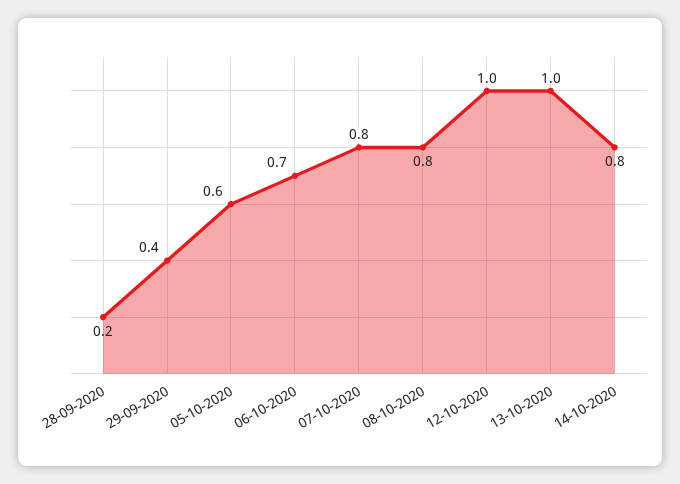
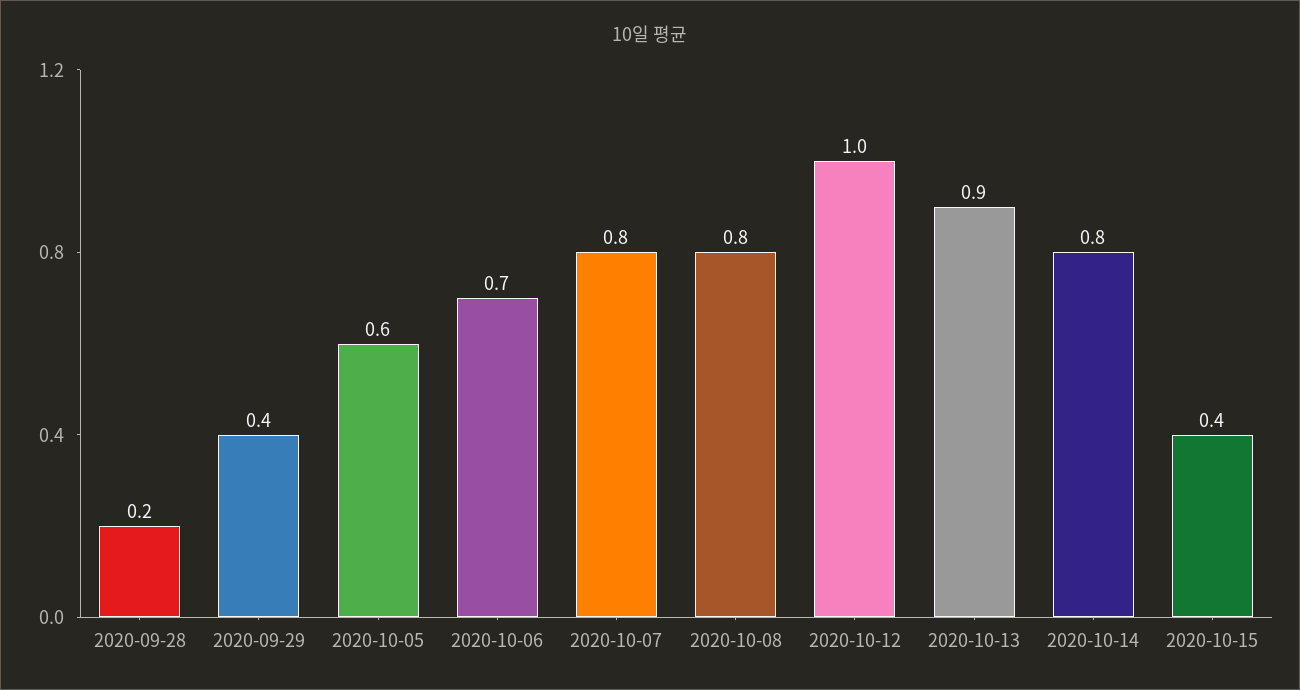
13-10-2020: 1 -> 0.9
2020-10-15: none -> 0.4

